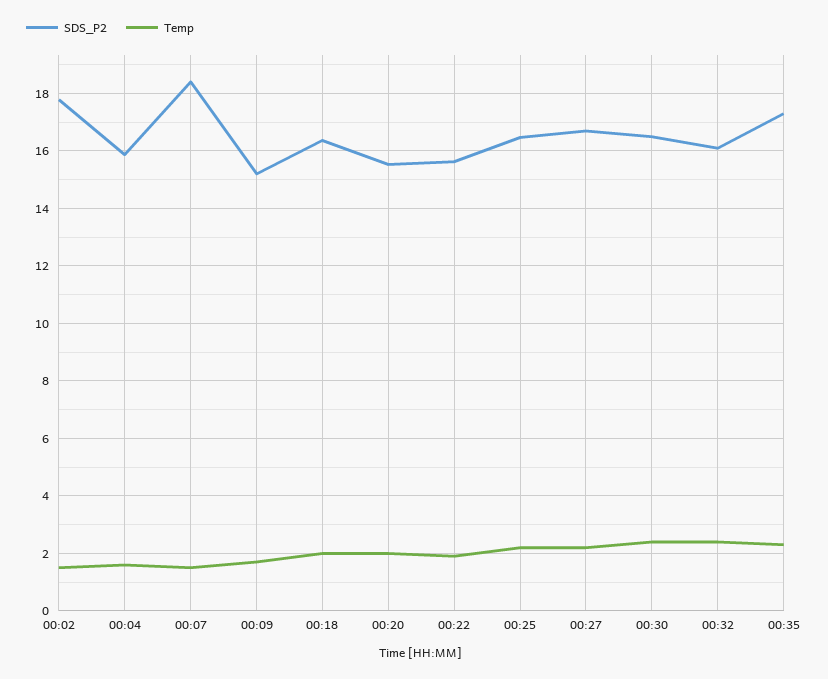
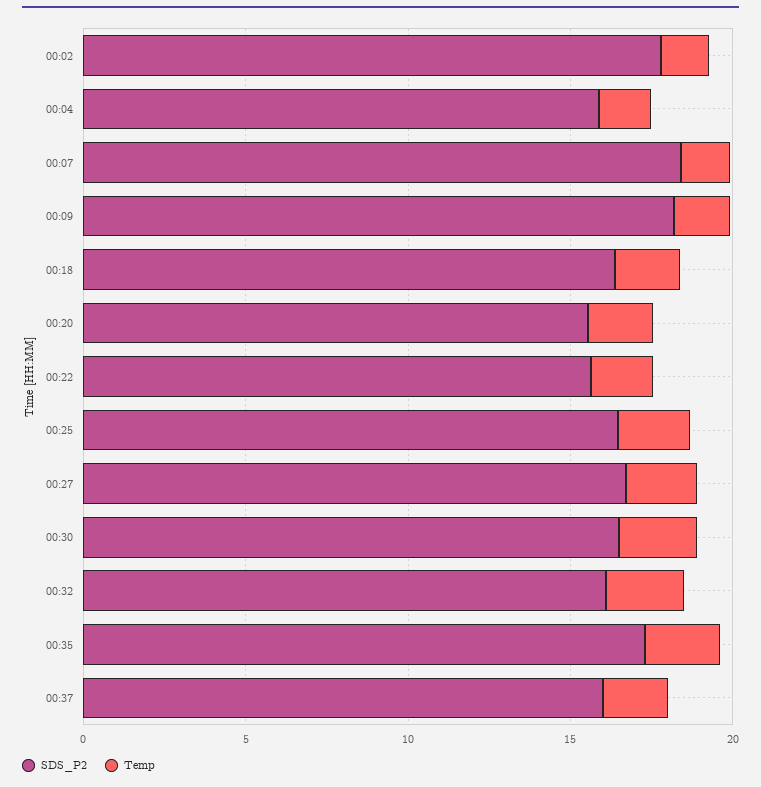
SDS_P2, 00:09: 15.25 -> 18
SDS_P2, 00:37: none -> 16
Temp, 00:37: none -> 2

